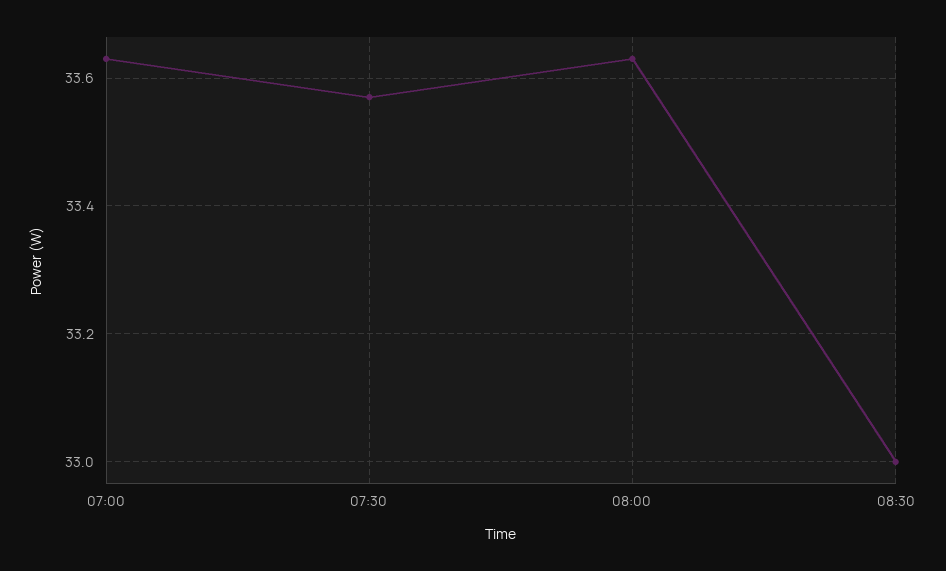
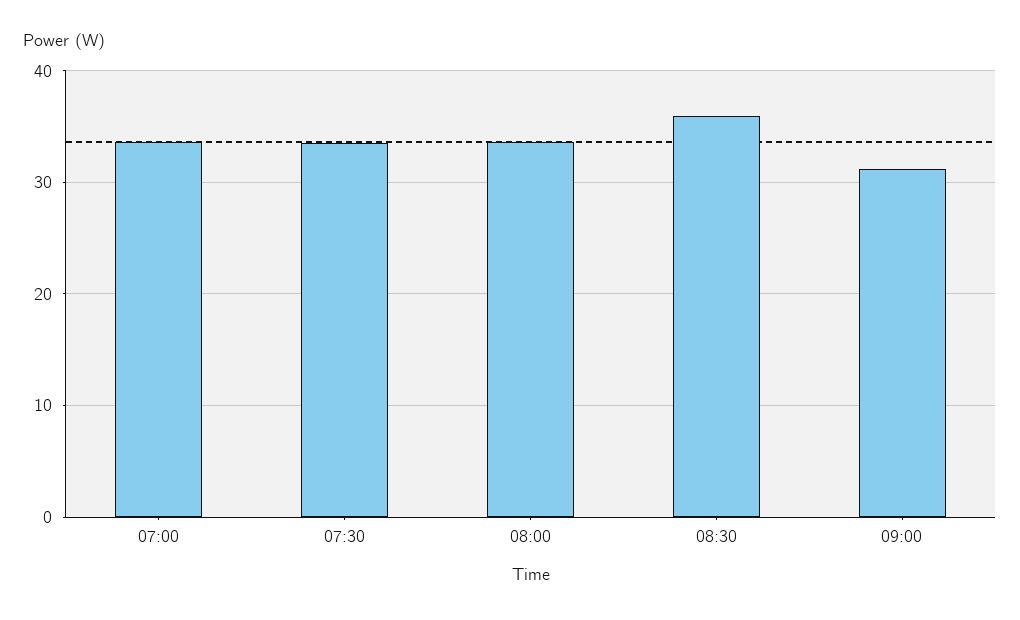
08:30: 33 -> 36
09:00: none -> 31

